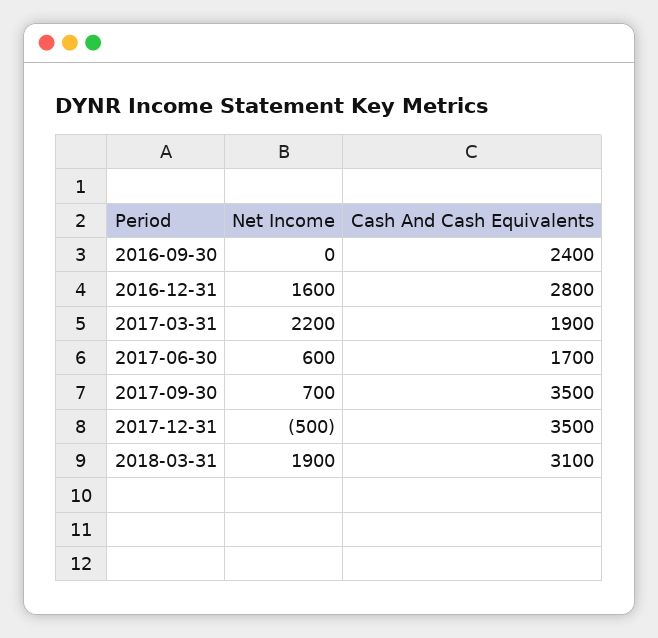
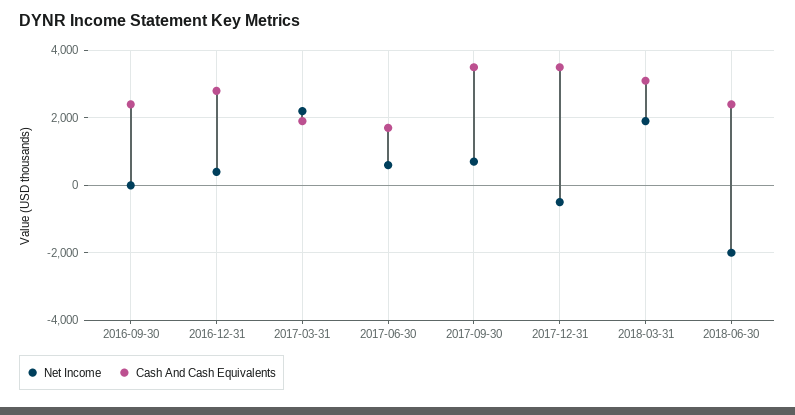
Net Income, 2016-12-31: 1600 -> 400
Net Income, 2018-06-30: none -> -2000
Cash And Cash Equivalents, 2018-06-30: none -> 2400

